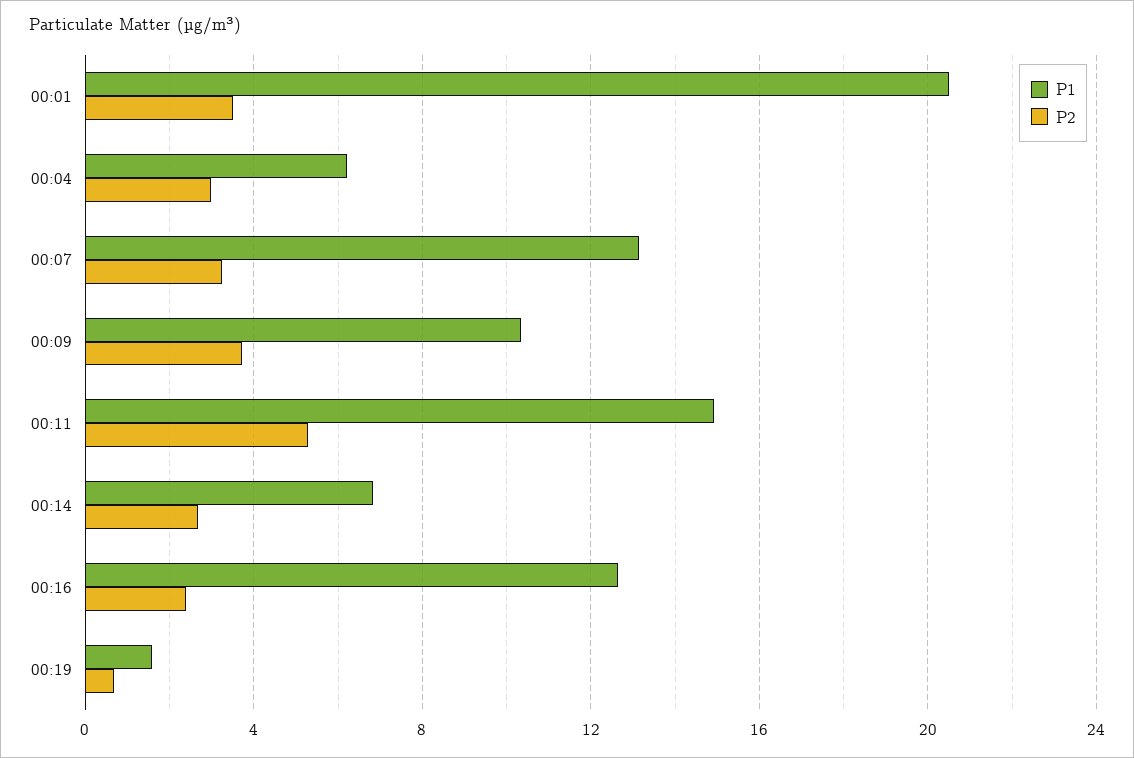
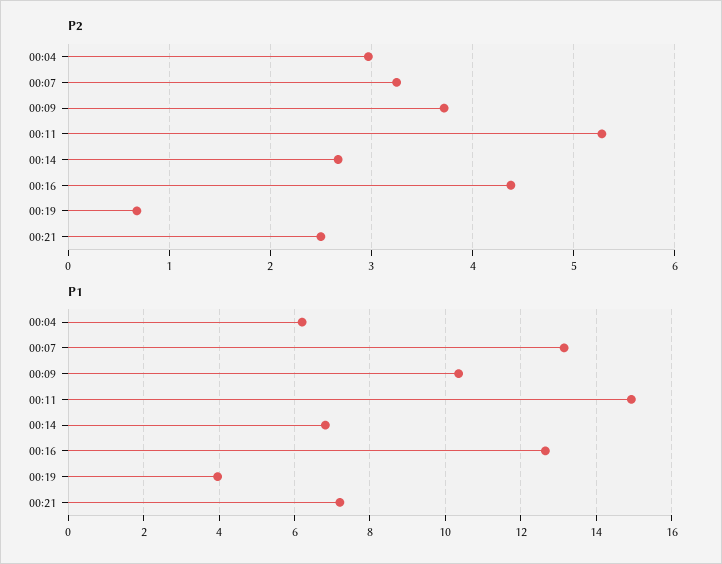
P1, 00:01: 20.5 -> none
P2, 00:01: 3.5 -> none
P2, 00:16: 2.5 -> 4.4
P1, 00:19: 1.5 -> 4
P2, 00:21: none -> 2.5
P1, 00:21: none -> 7.2

